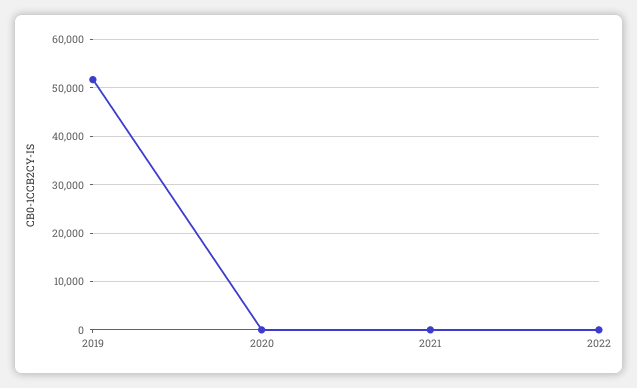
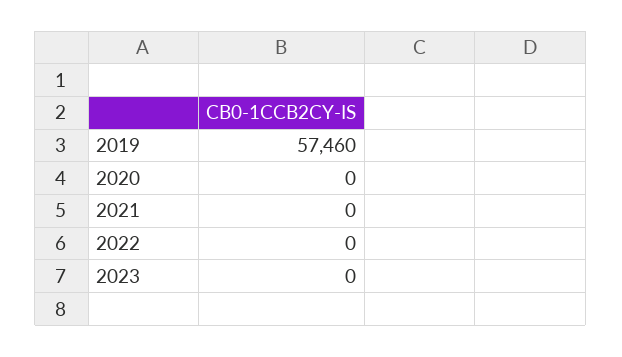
2019: 52000 -> 57460
2023: none -> 0

